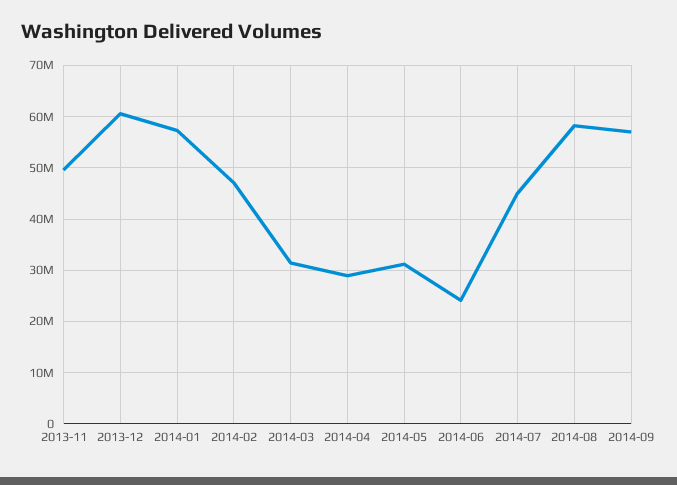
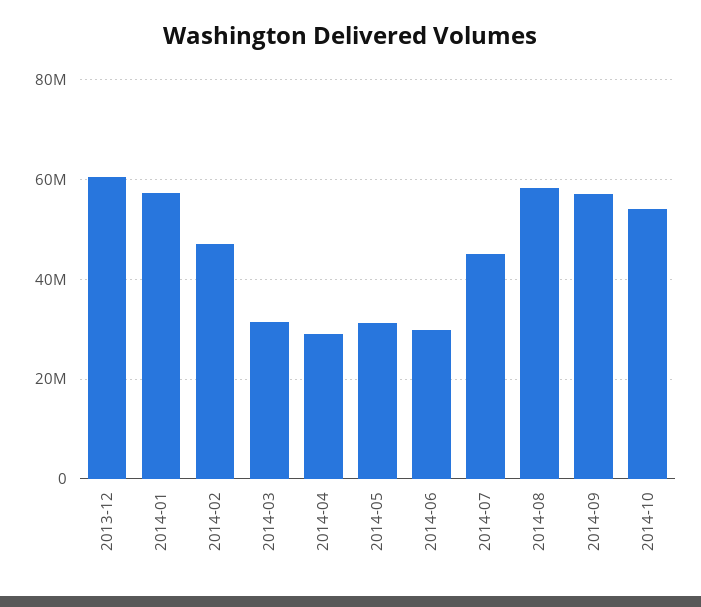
2013-11: 50000000 -> none
2014-06: 24000000 -> 30000000
2014-10: none -> 54000000

